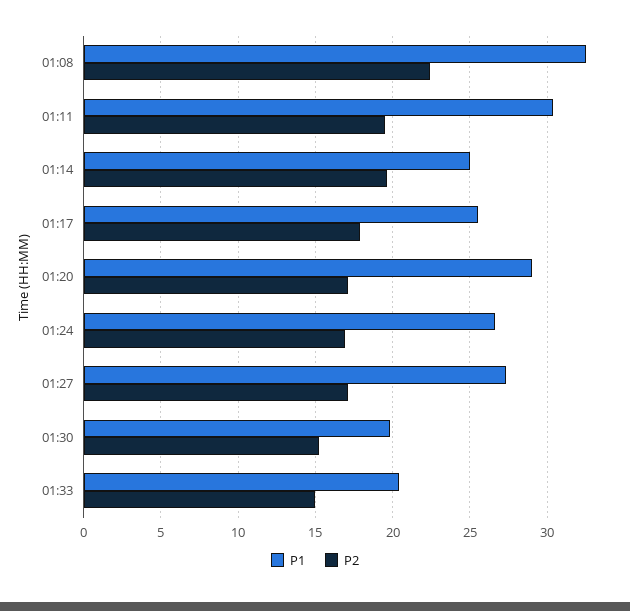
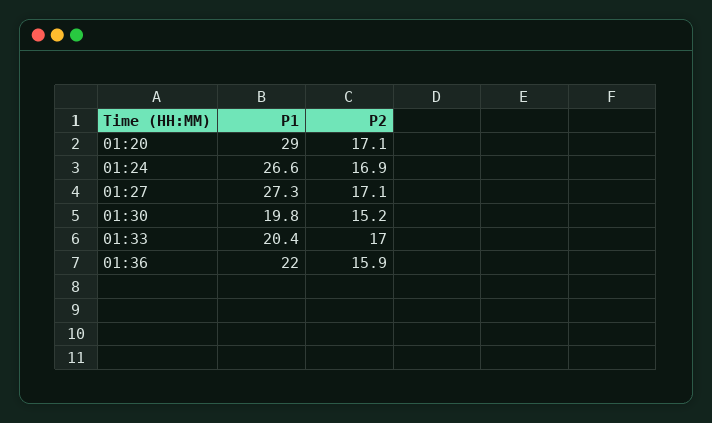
P1, 01:08: 32.5 -> none
P2, 01:08: 22.5 -> none
P1, 01:11: 30.5 -> none
P2, 01:11: 19.5 -> none
P1, 01:14: 25 -> none
P2, 01:14: 19.5 -> none
P1, 01:17: 25.5 -> none
P2, 01:17: 18 -> none
P2, 01:33: 15 -> 17
P1, 01:36: none -> 22
P2, 01:36: none -> 15.9

